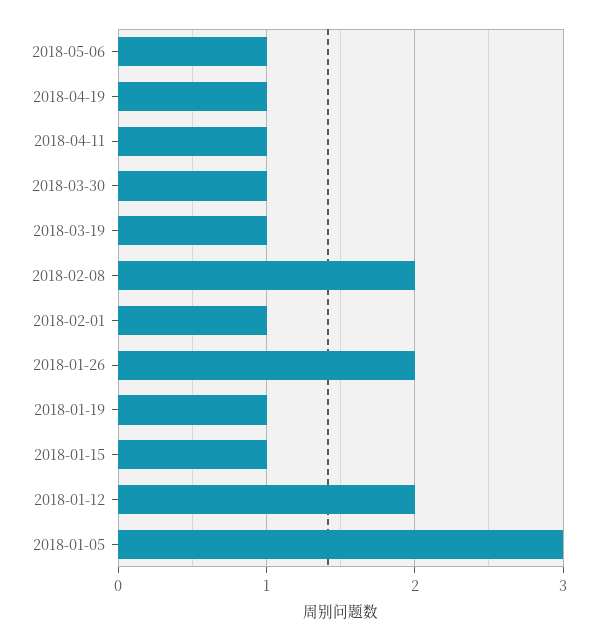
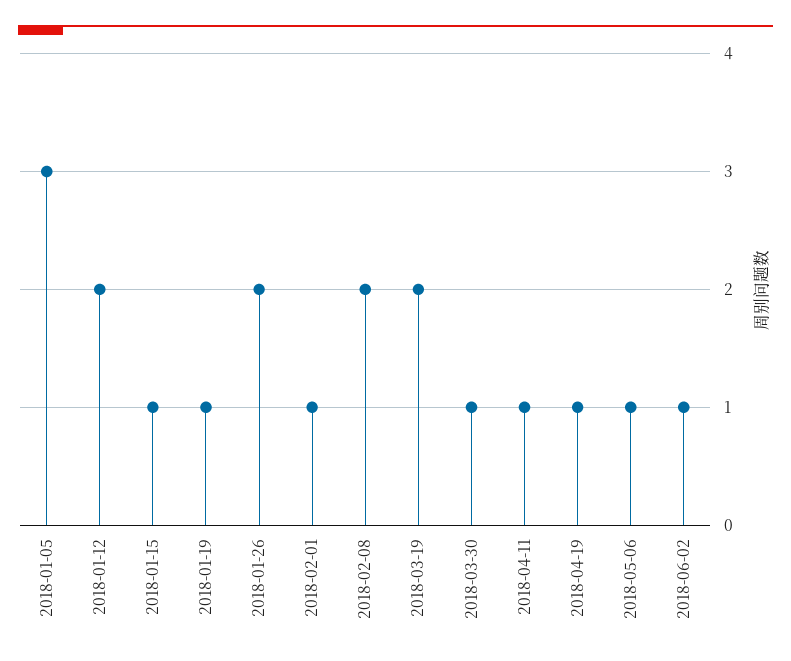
2018-03-19: 1 -> 2
2018-06-02: none -> 1

